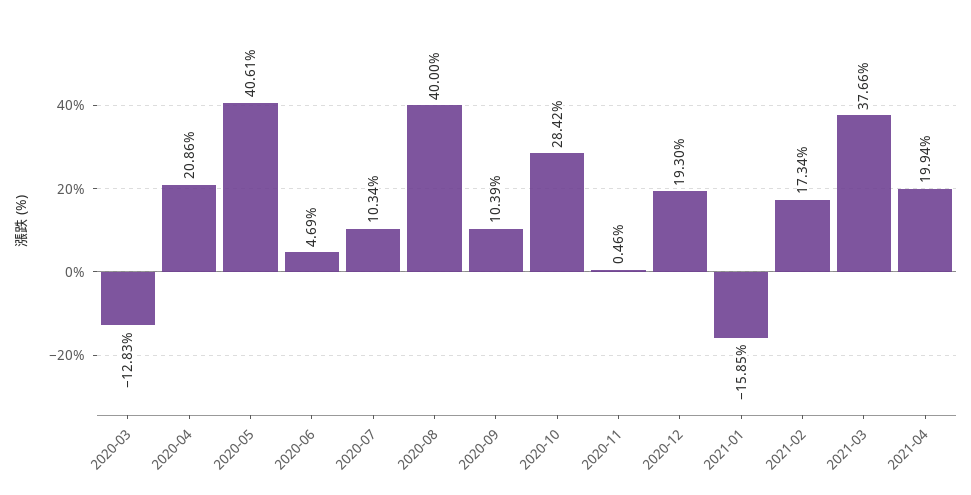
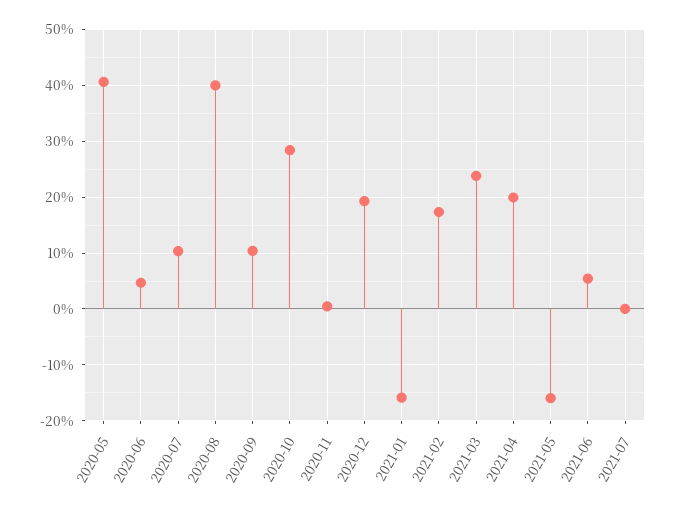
2020-03: -12.83 -> none
2020-04: 20.86 -> none
2021-03: 37.66 -> 24
2021-05: none -> -16
2021-06: none -> 6
2021-07: none -> 0

